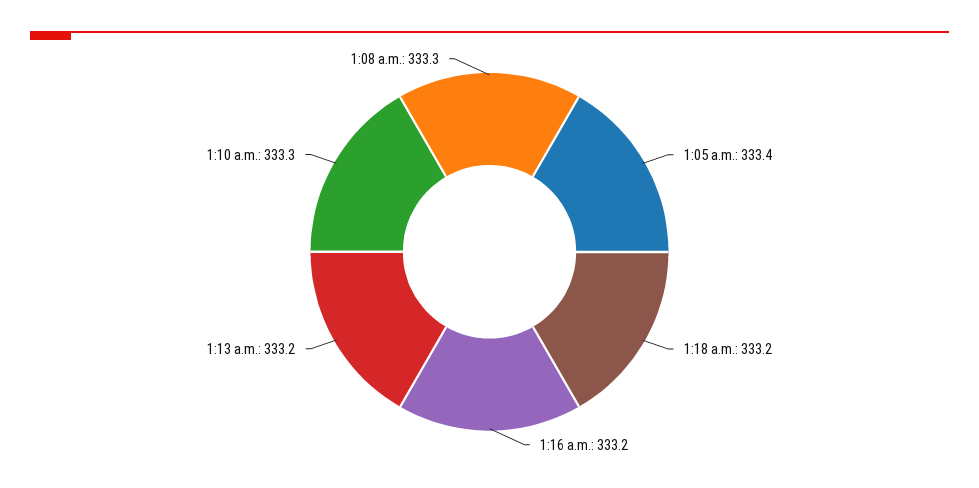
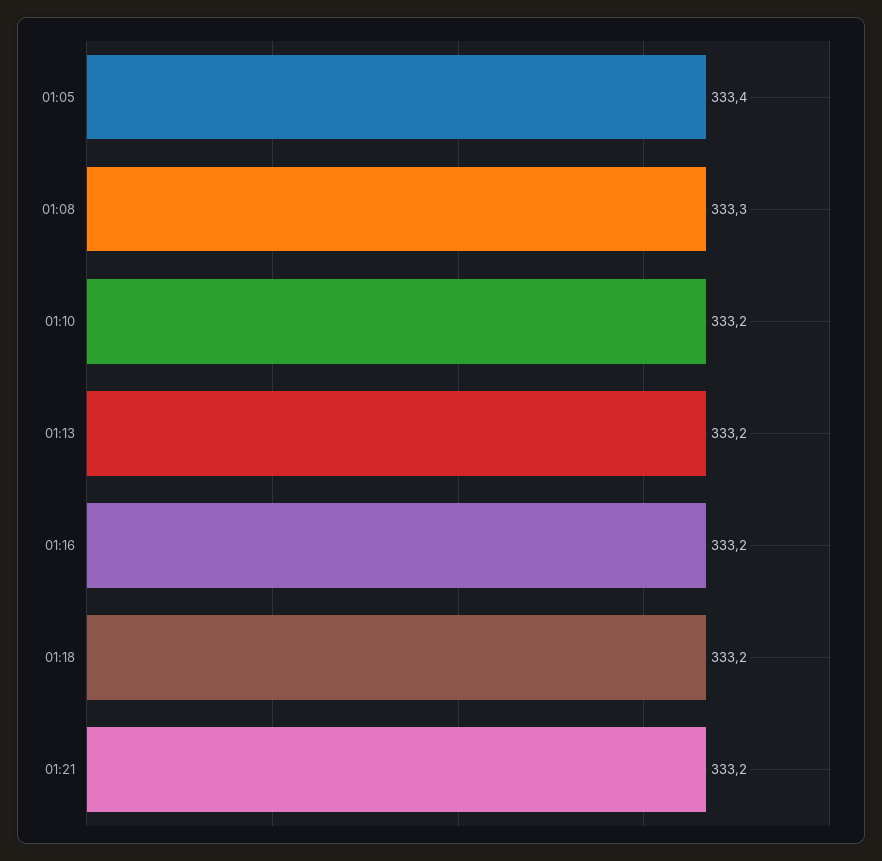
1:10 a.m.: 333.3 -> 333.2
01:21: none -> 333.2

